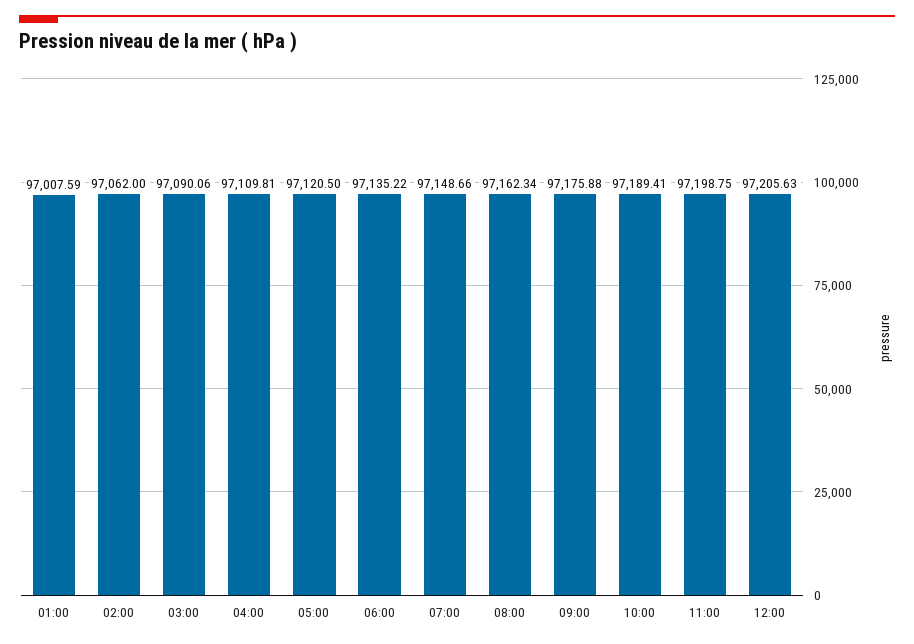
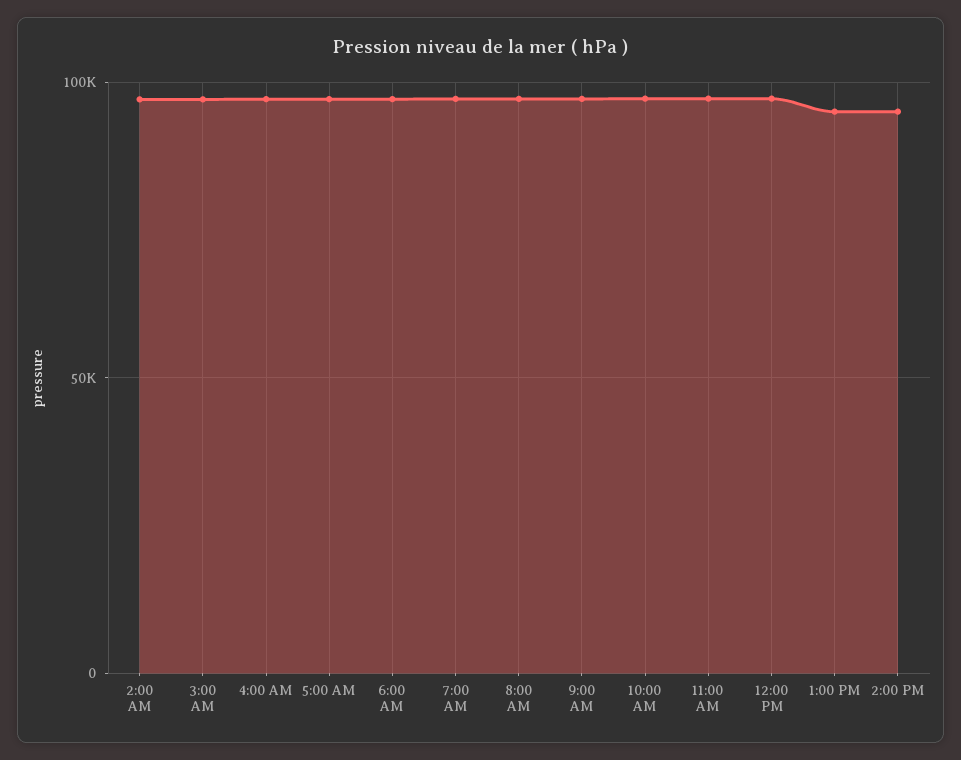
01:00: 97007.59 -> none
1:00 PM: none -> 95000
2:00 PM: none -> 95000

